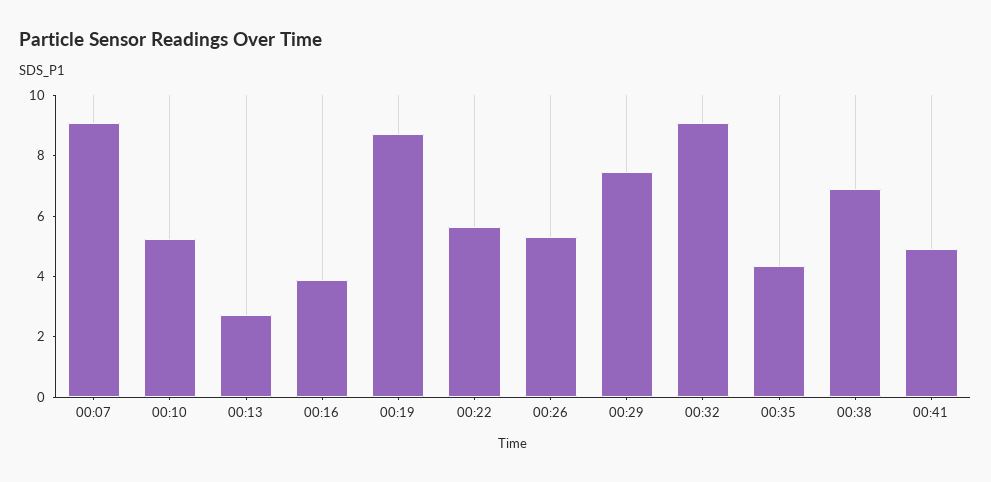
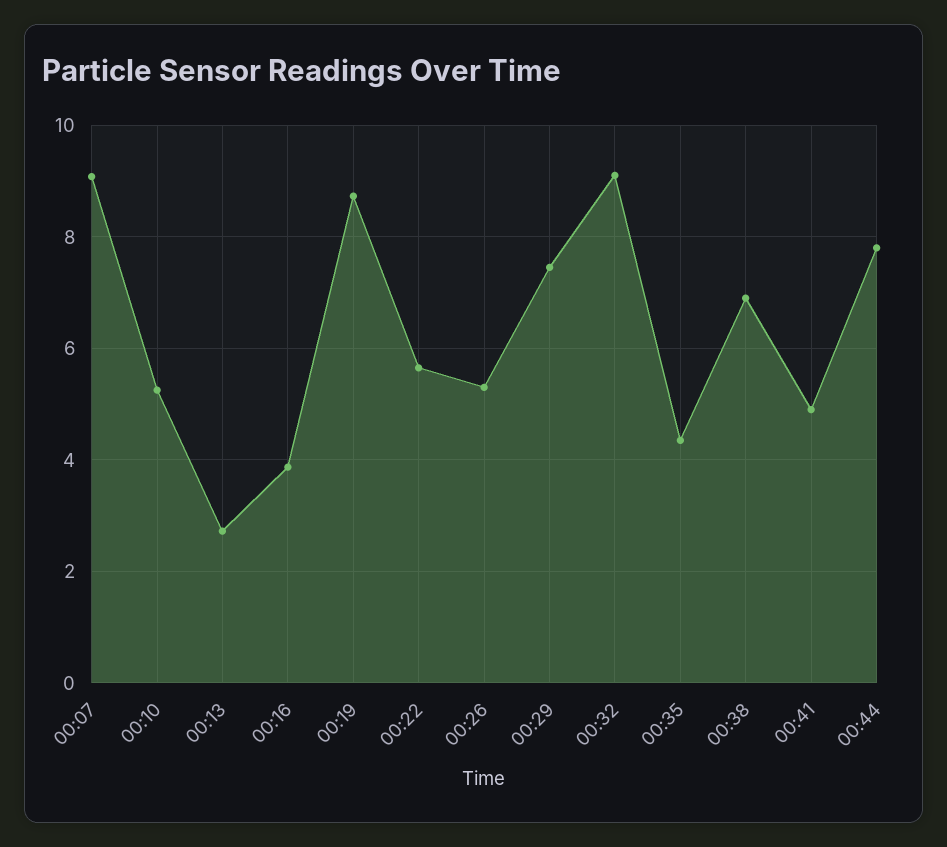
00:44: none -> 7.8

